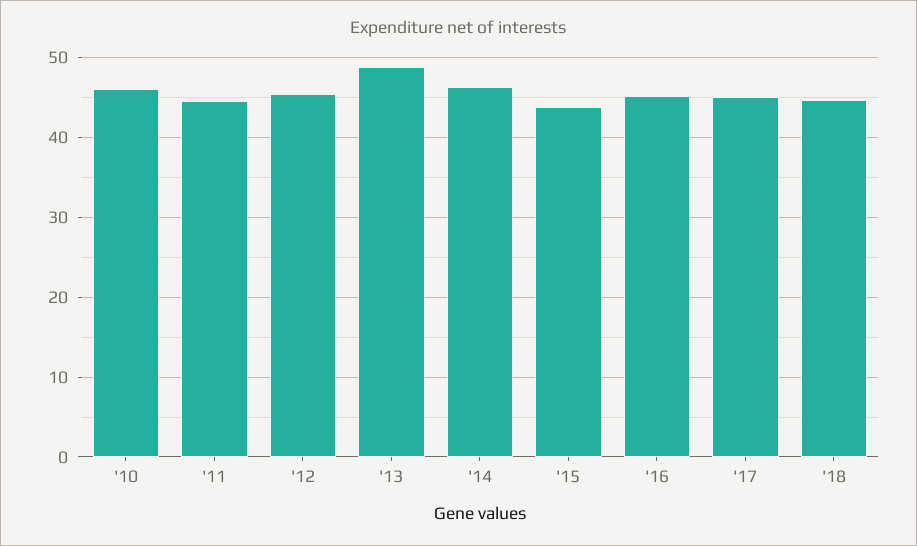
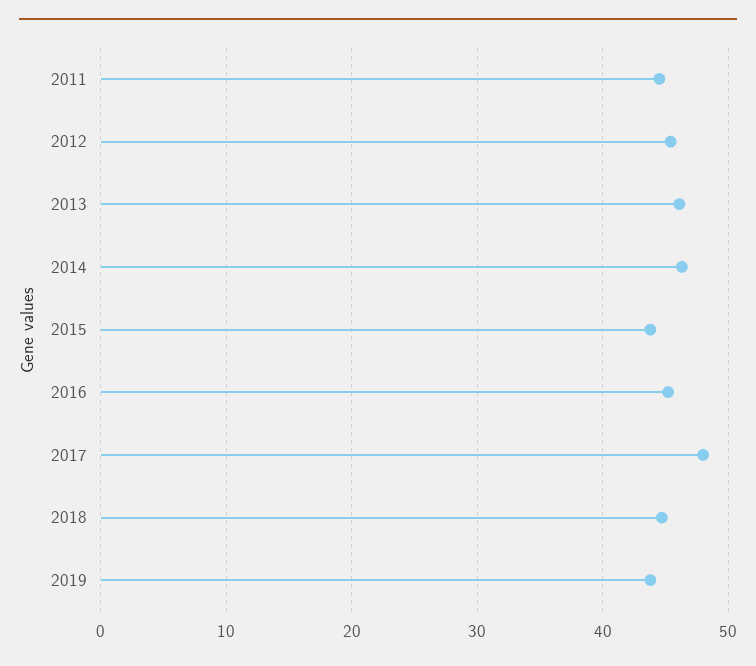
'10: 46 -> none
'13: 49 -> 46
'17: 45 -> 48
2019: none -> 44

